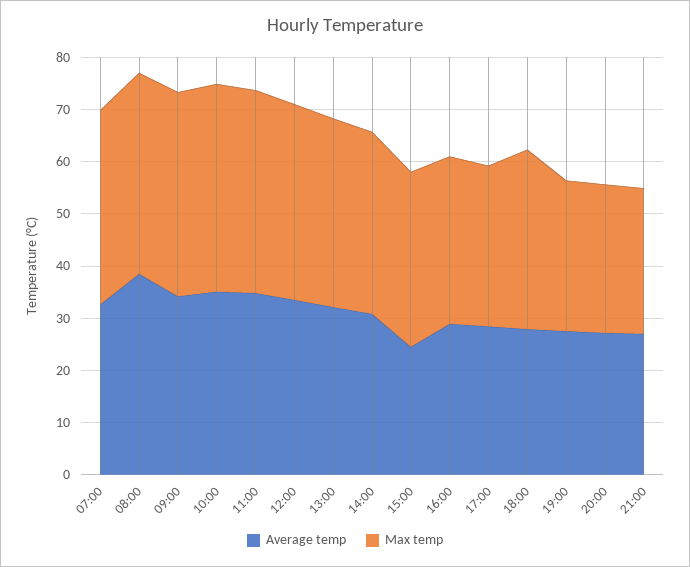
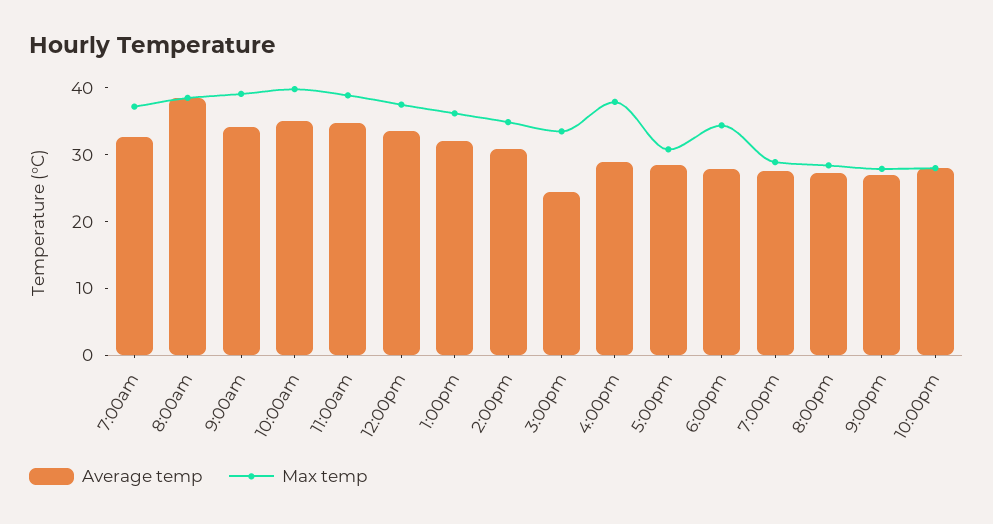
Max temp, 16:00: 32 -> 38
Average temp, 10:00pm: none -> 28
Max temp, 10:00pm: none -> 28

